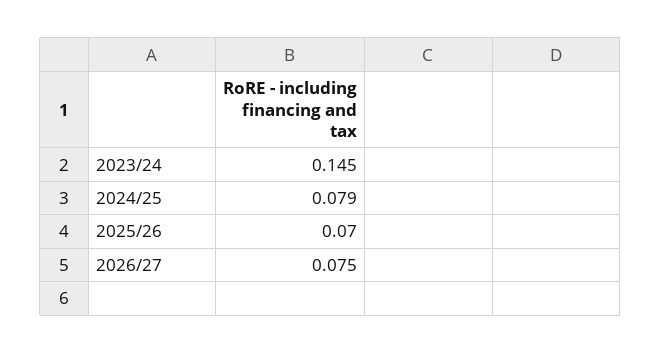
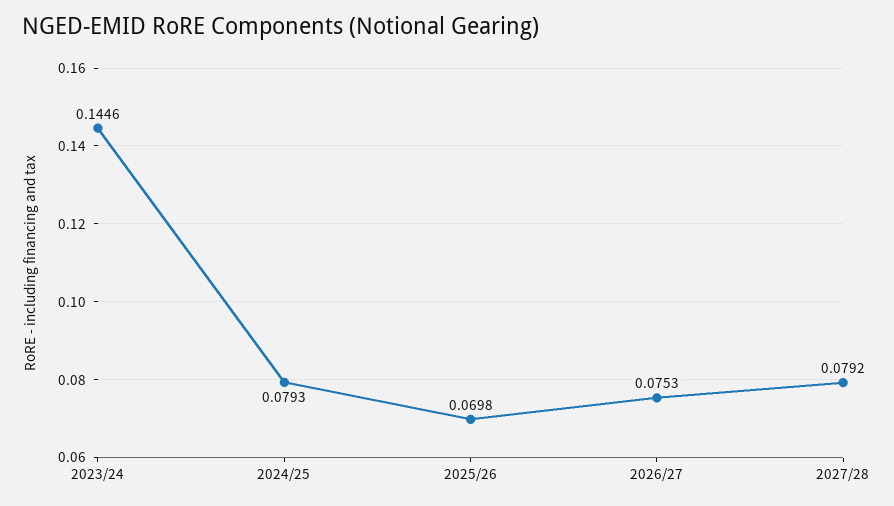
2027/28: none -> 0.0792

